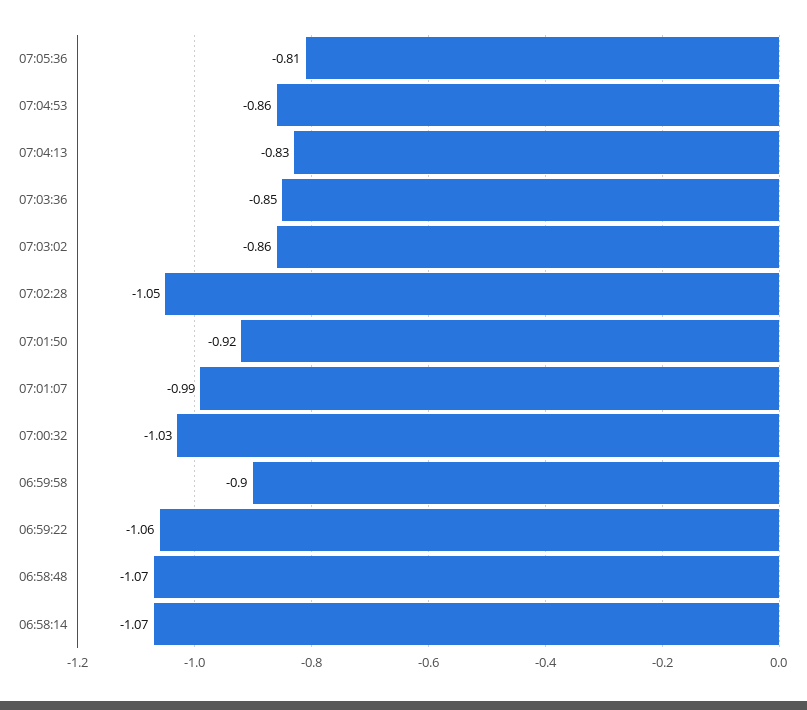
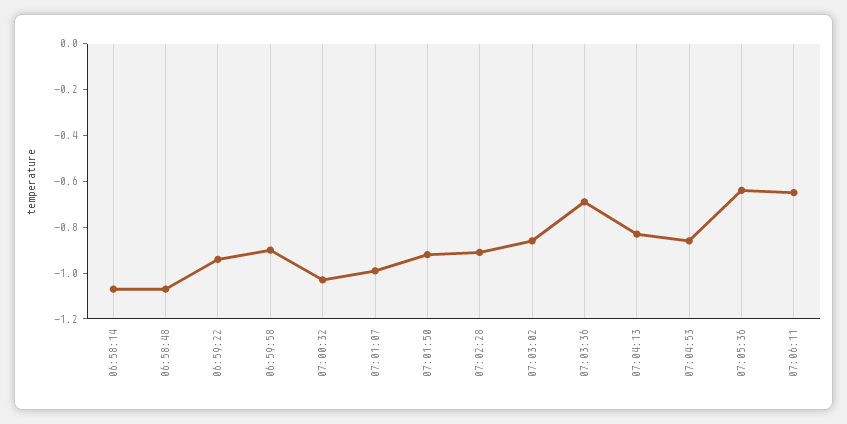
07:05:36: -0.81 -> -0.65
07:03:36: -0.85 -> -0.7
07:02:28: -1.05 -> -0.9
06:59:22: -1.06 -> -0.95
07:06:11: none -> -0.65

